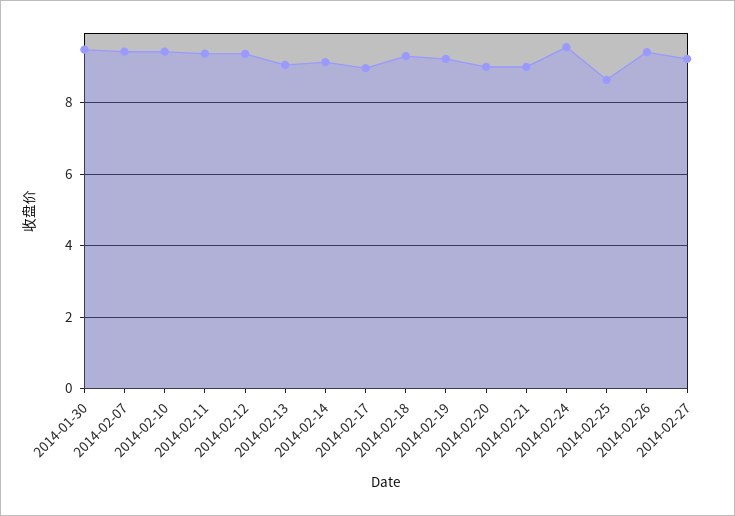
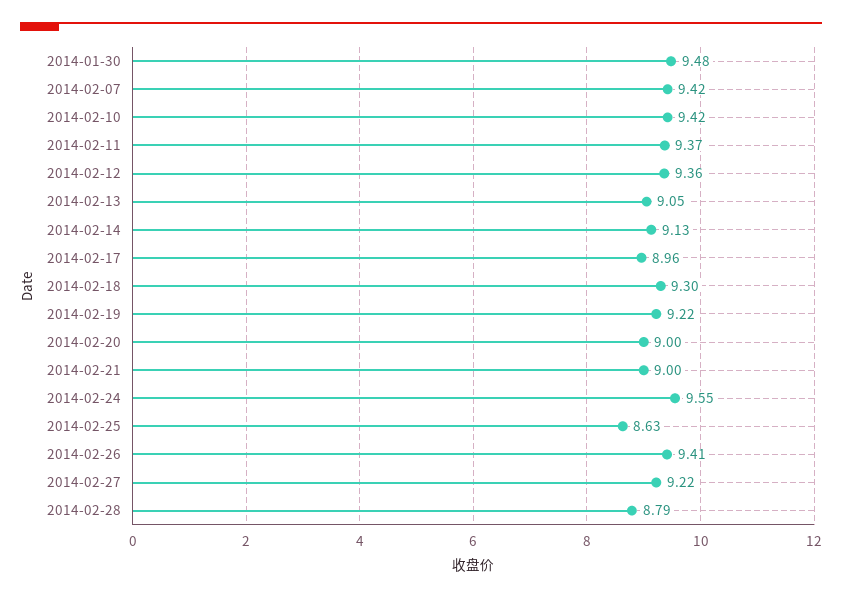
2014-02-28: none -> 8.79

